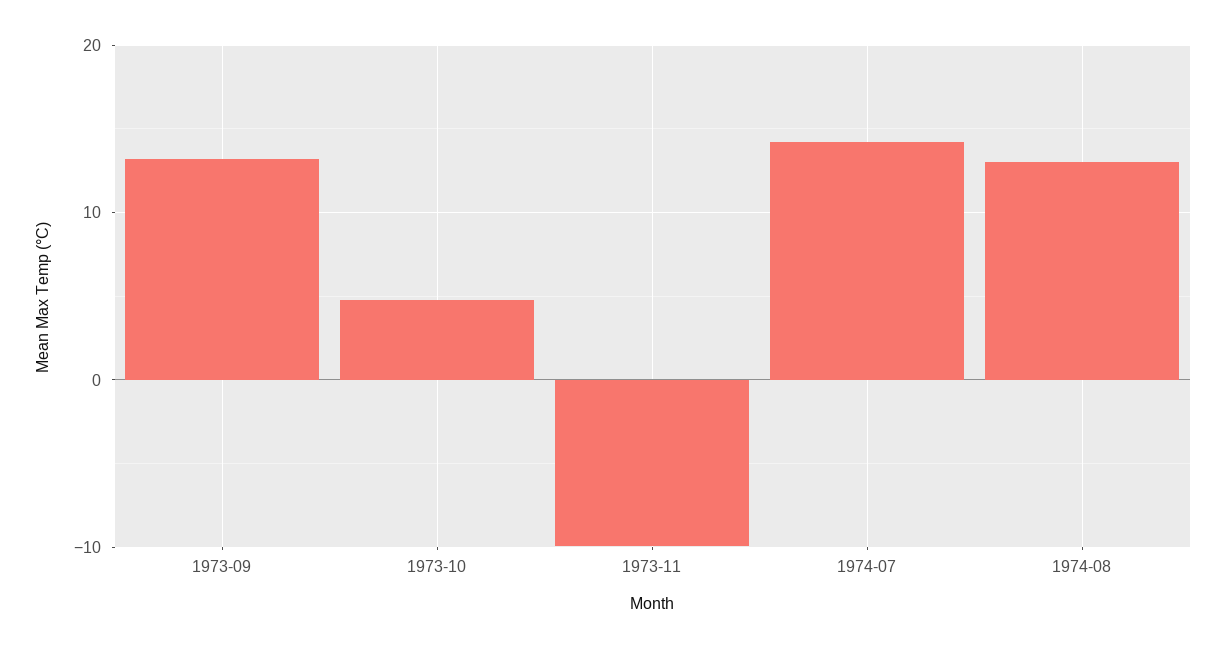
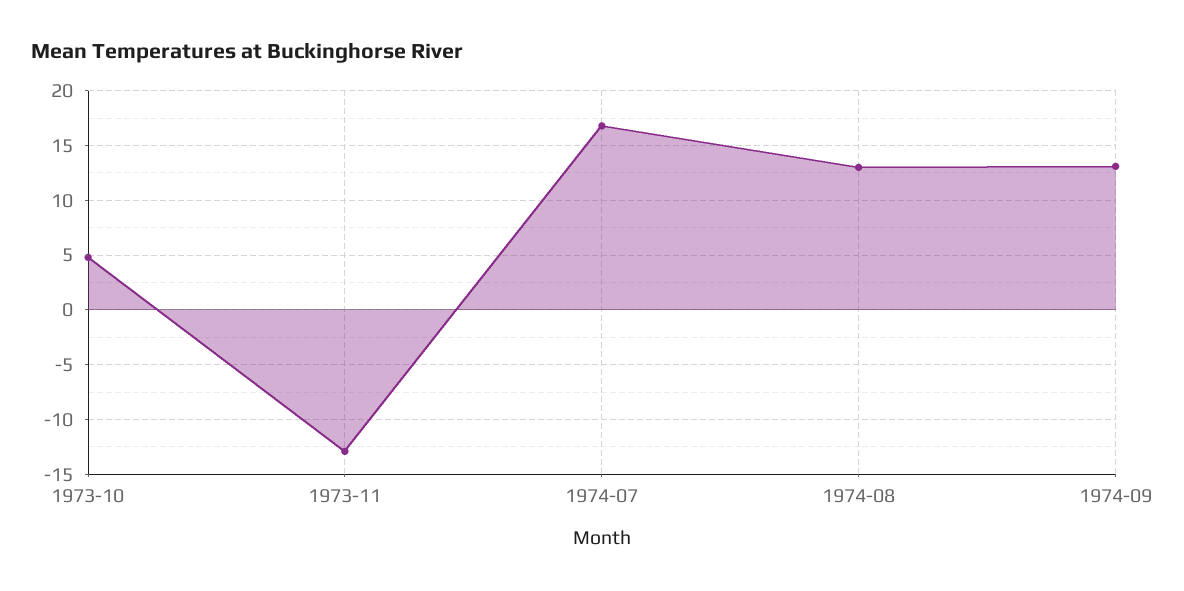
1973-09: 13 -> none
1973-11: -10 -> -13
1974-07: 14 -> 17
1974-09: none -> 13

